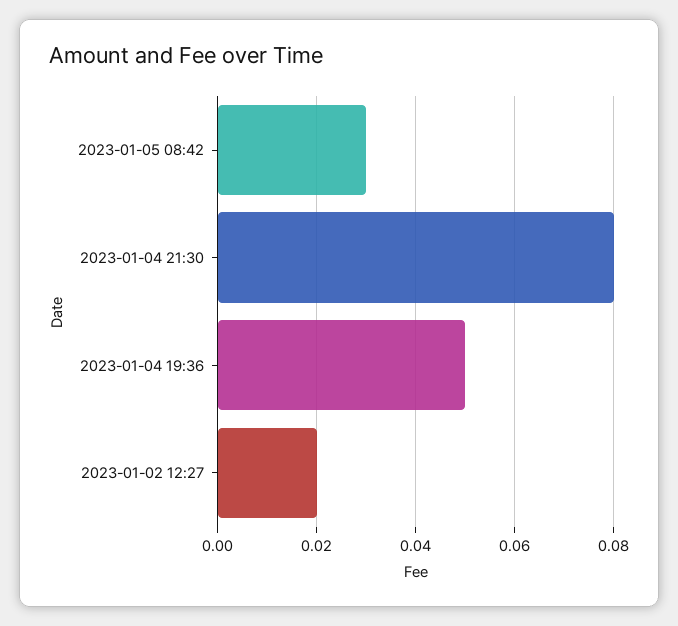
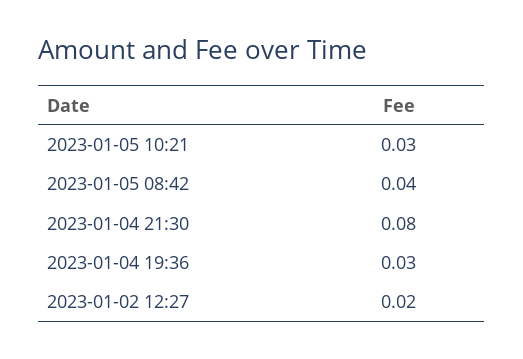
2023-01-05 08:42: 0.03 -> 0.04
2023-01-04 19:36: 0.05 -> 0.03
2023-01-05 10:21: none -> 0.03

